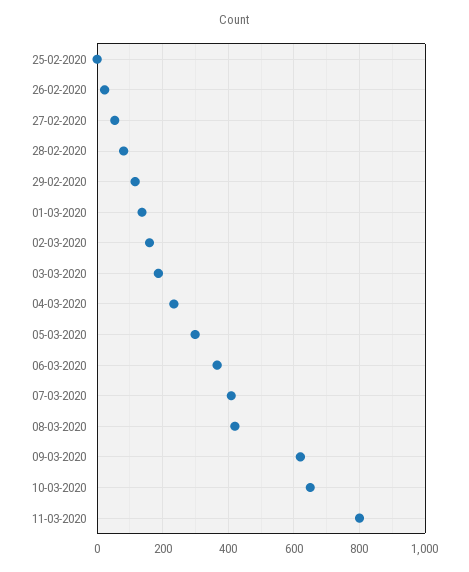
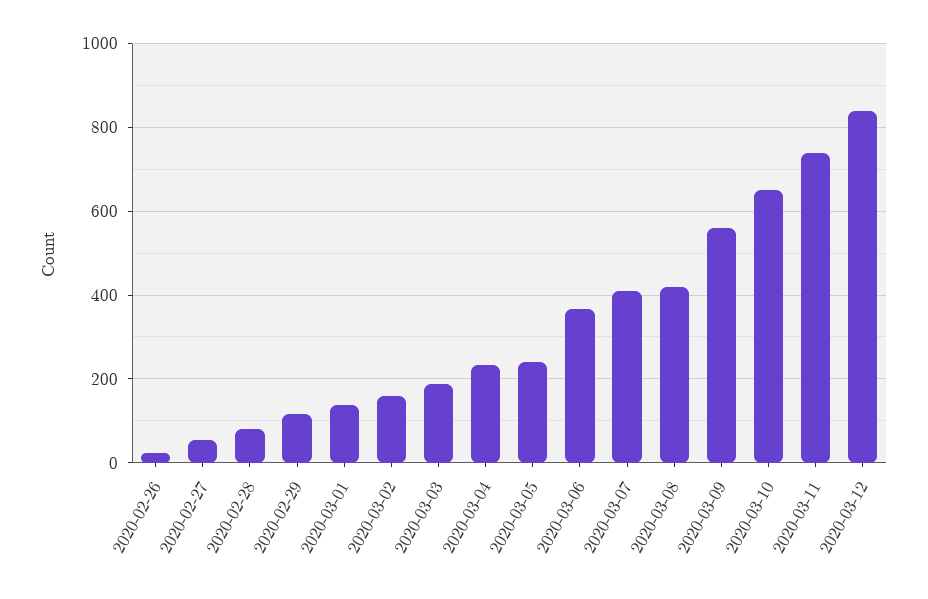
25-02-2020: 0 -> none
05-03-2020: 300 -> 240
09-03-2020: 620 -> 560
11-03-2020: 800 -> 740
2020-03-12: none -> 840

